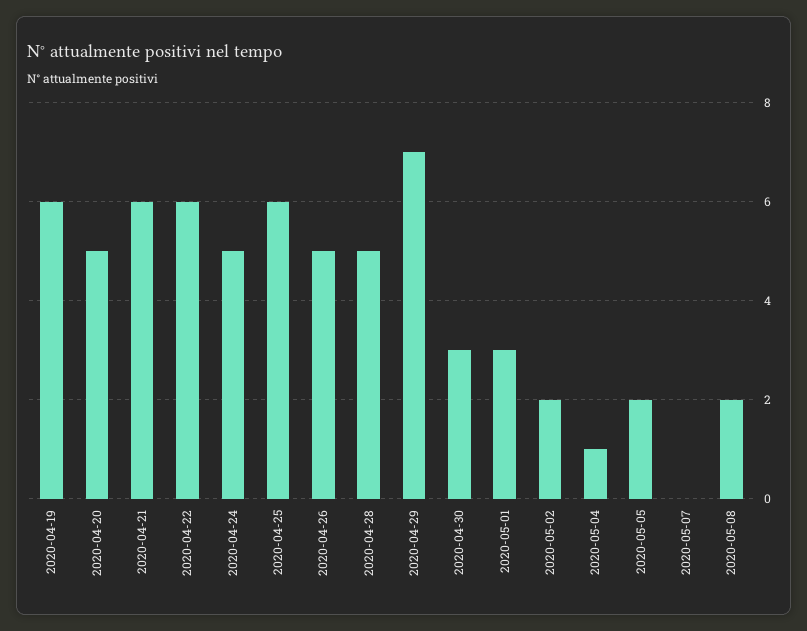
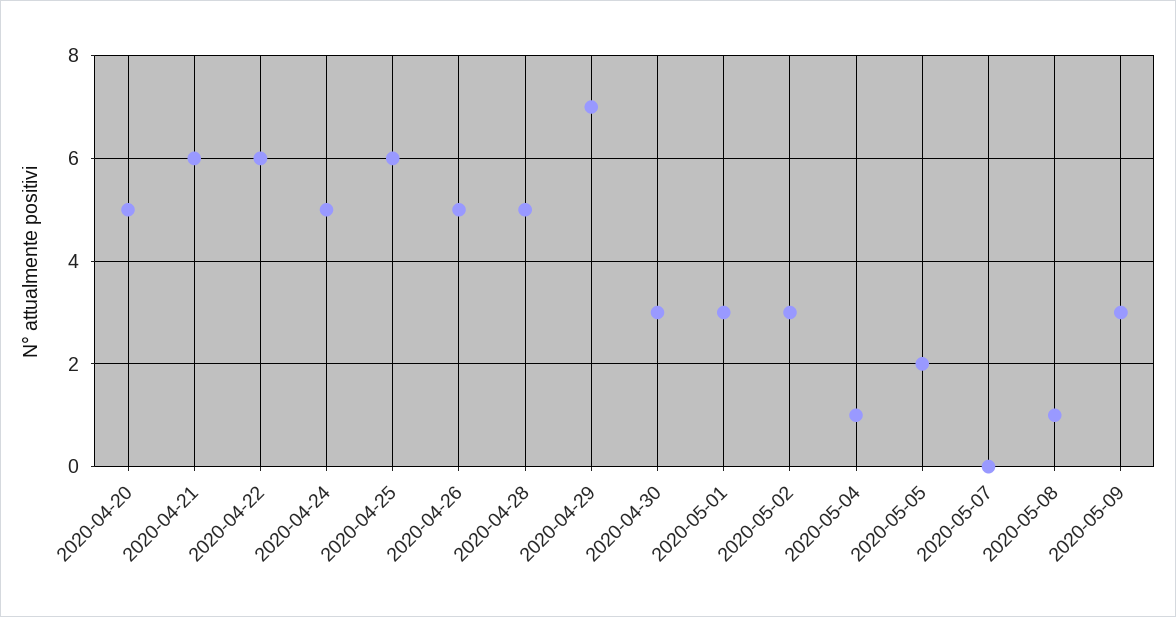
2020-04-19: 6 -> none
2020-05-02: 2 -> 3
2020-05-08: 2 -> 1
2020-05-09: none -> 3

